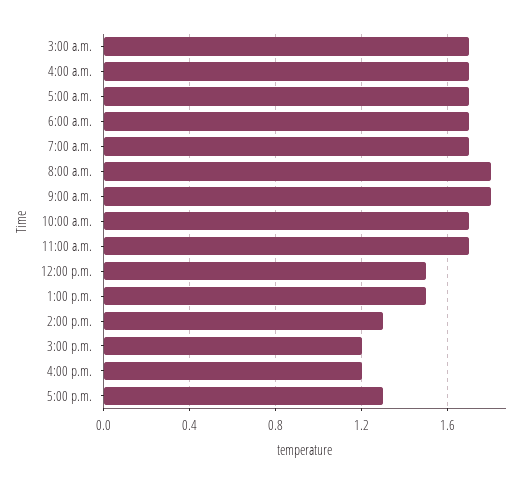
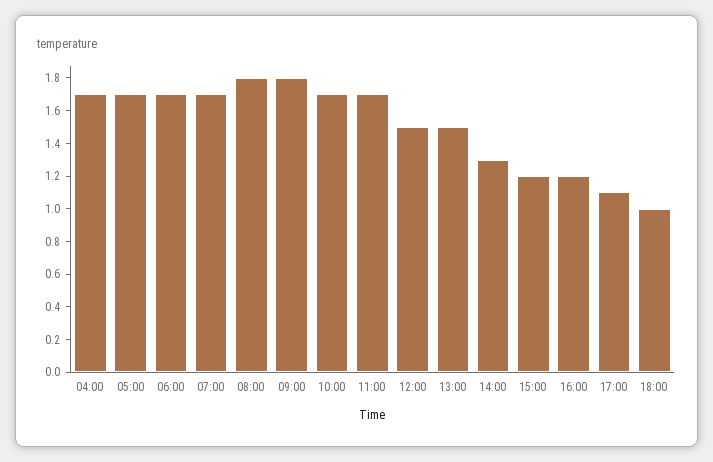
3:00 a.m.: 1.7 -> none
5:00 p.m.: 1.3 -> 1.1
18:00: none -> 1

